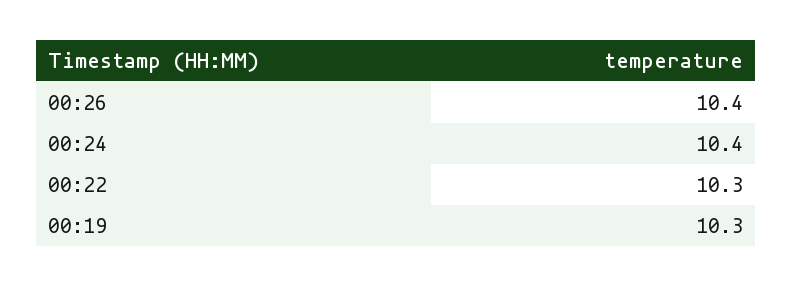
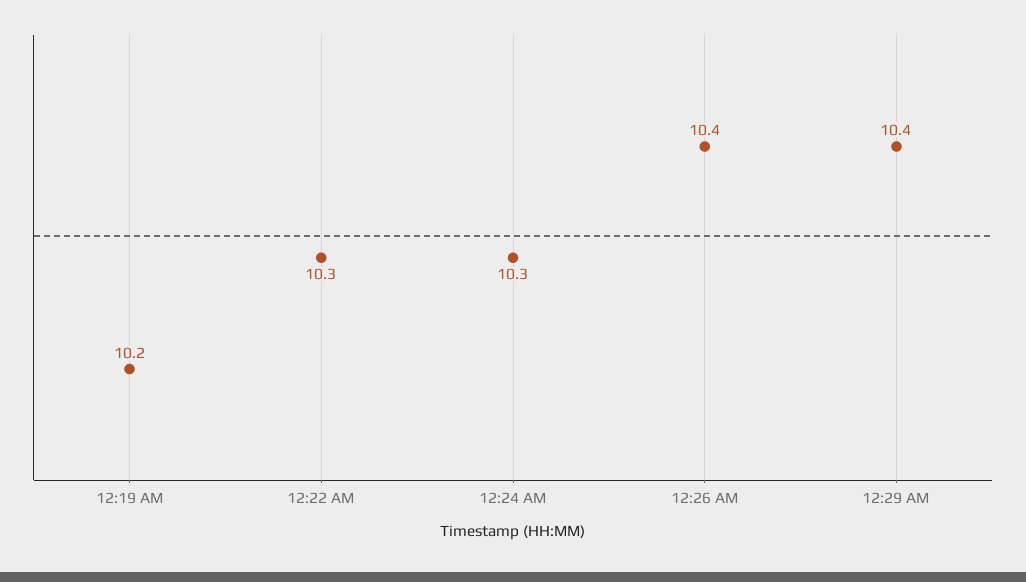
00:24: 10.4 -> 10.3
00:19: 10.3 -> 10.2
12:29 AM: none -> 10.4

